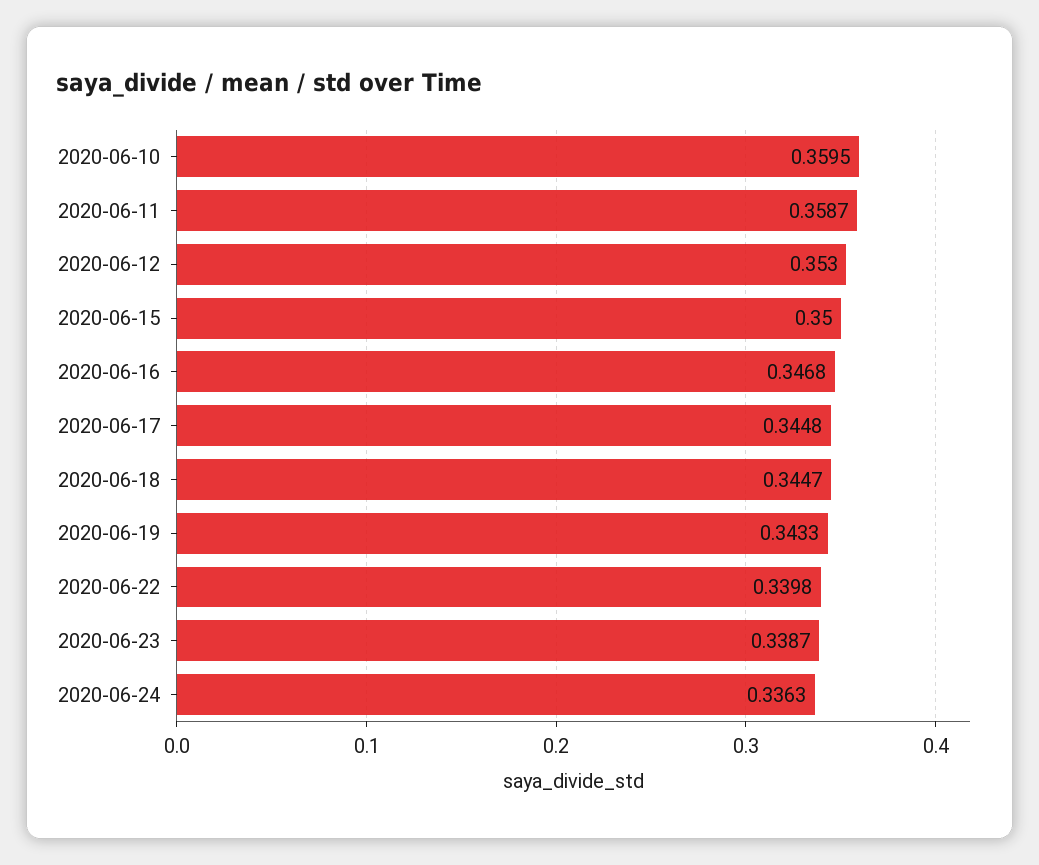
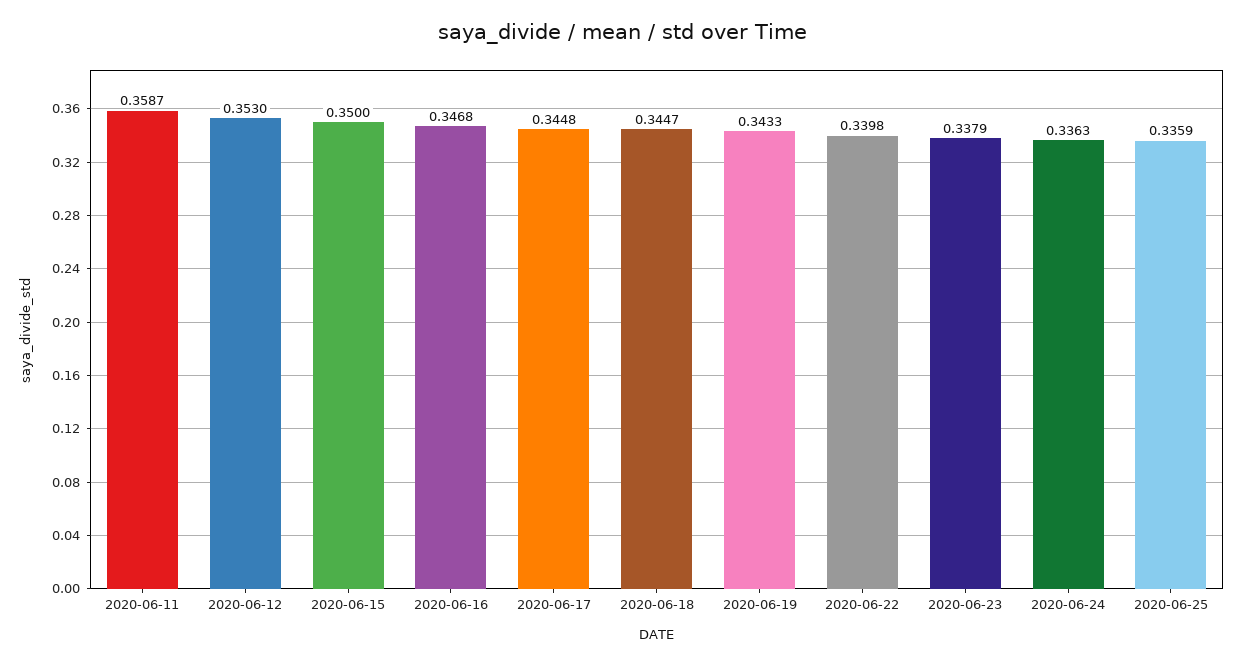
2020-06-10: 0.3595 -> none
2020-06-23: 0.3387 -> 0.3379
2020-06-25: none -> 0.3359

